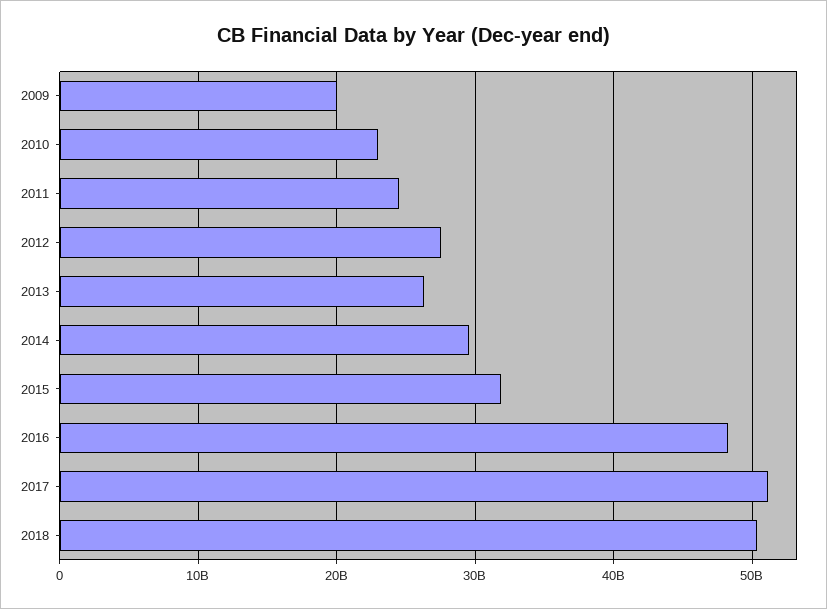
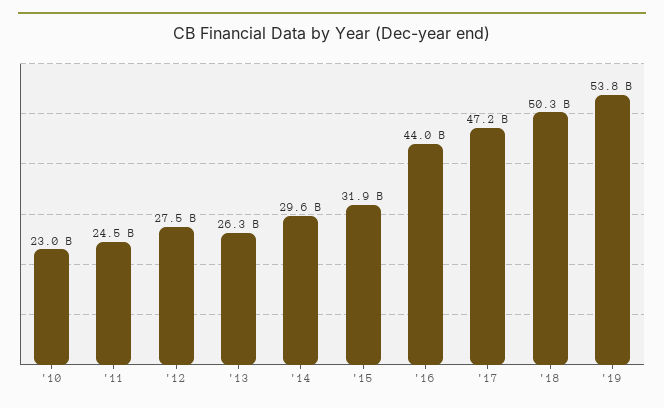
2009: 20000000000 -> none
2016: 48000000000 -> 44000000000
2017: 51000000000 -> 47200000000
'19: none -> 53800000000

